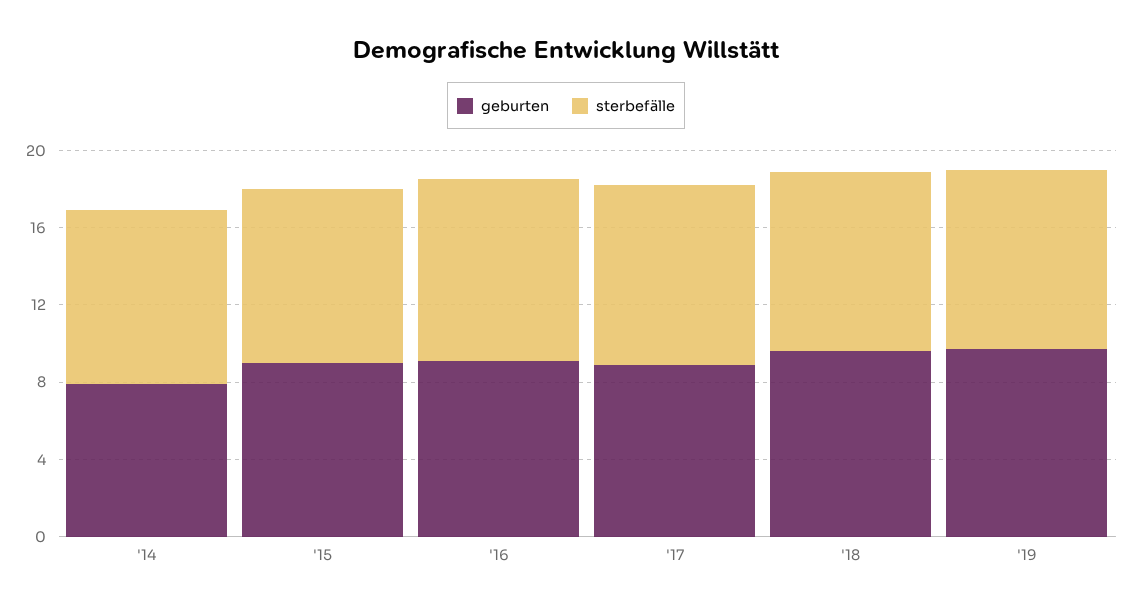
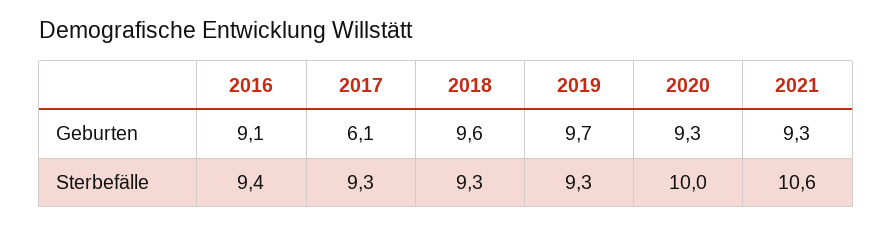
geburten, '14: 8 -> none
sterbefälle, '14: 9 -> none
geburten, '15: 9 -> none
sterbefälle, '15: 9 -> none
geburten, '17: 9 -> 6.1
geburten, 2020: none -> 9.3
geburten, 2021: none -> 9.3
sterbefälle, 2020: none -> 10
sterbefälle, 2021: none -> 10.6

